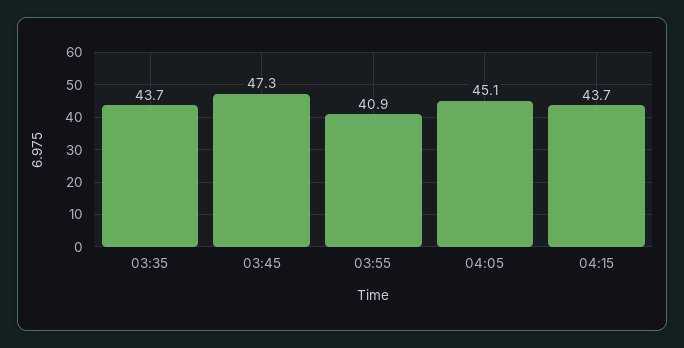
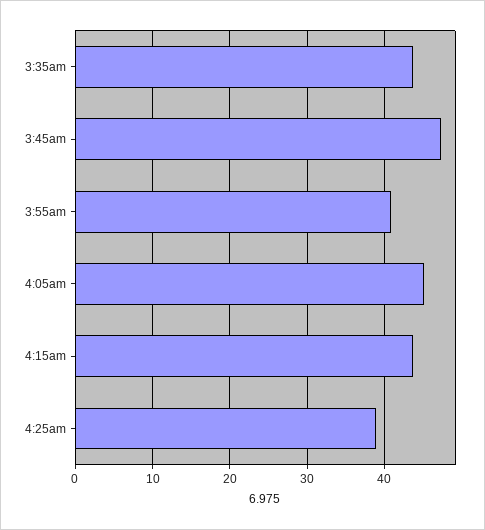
4:25am: none -> 39

